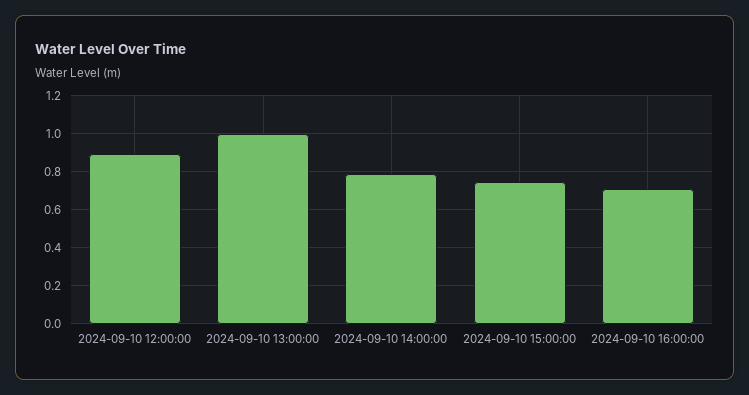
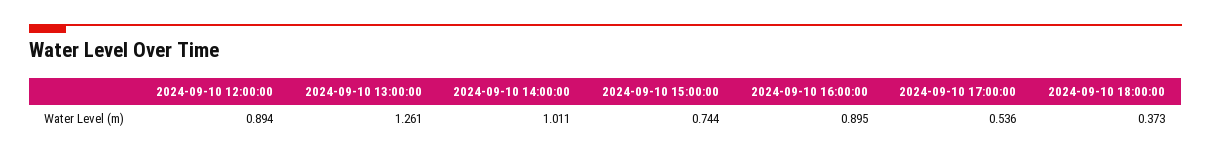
2024-09-10 13:00:00: 1 -> 1.261
2024-09-10 14:00:00: 0.8 -> 1.011
2024-09-10 16:00:00: 0.7 -> 0.895
2024-09-10 17:00:00: none -> 0.536
2024-09-10 18:00:00: none -> 0.373

